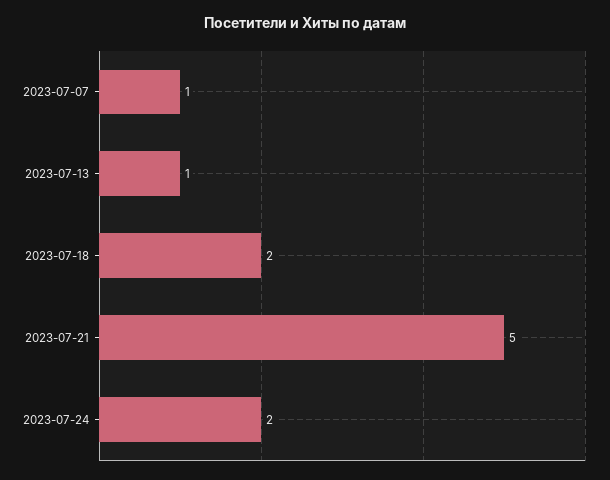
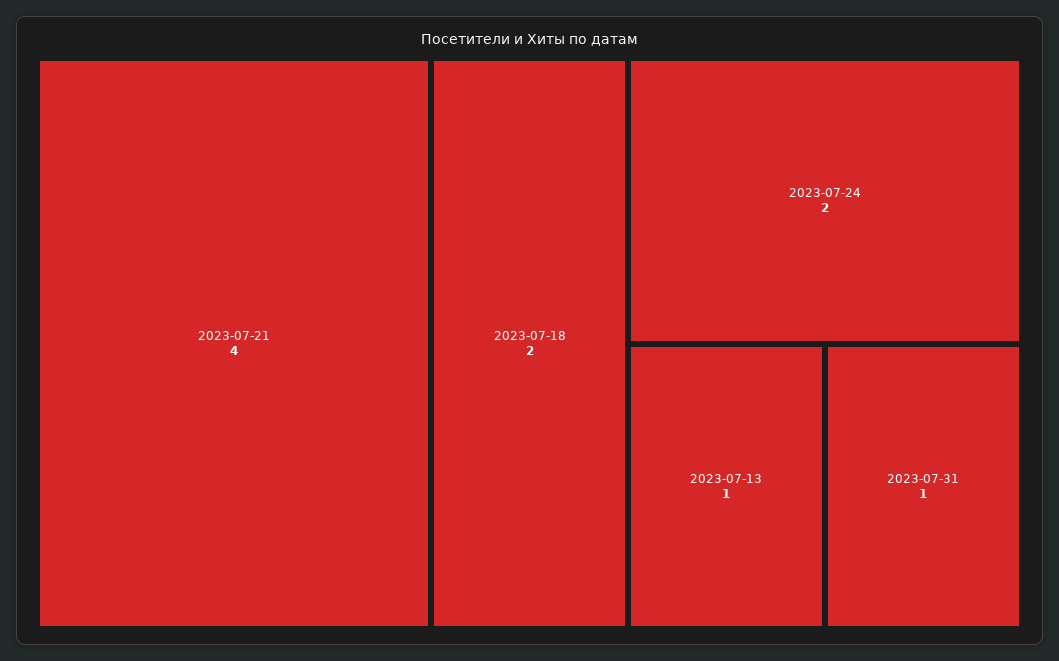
2023-07-07: 1 -> none
2023-07-21: 5 -> 4
2023-07-31: none -> 1

